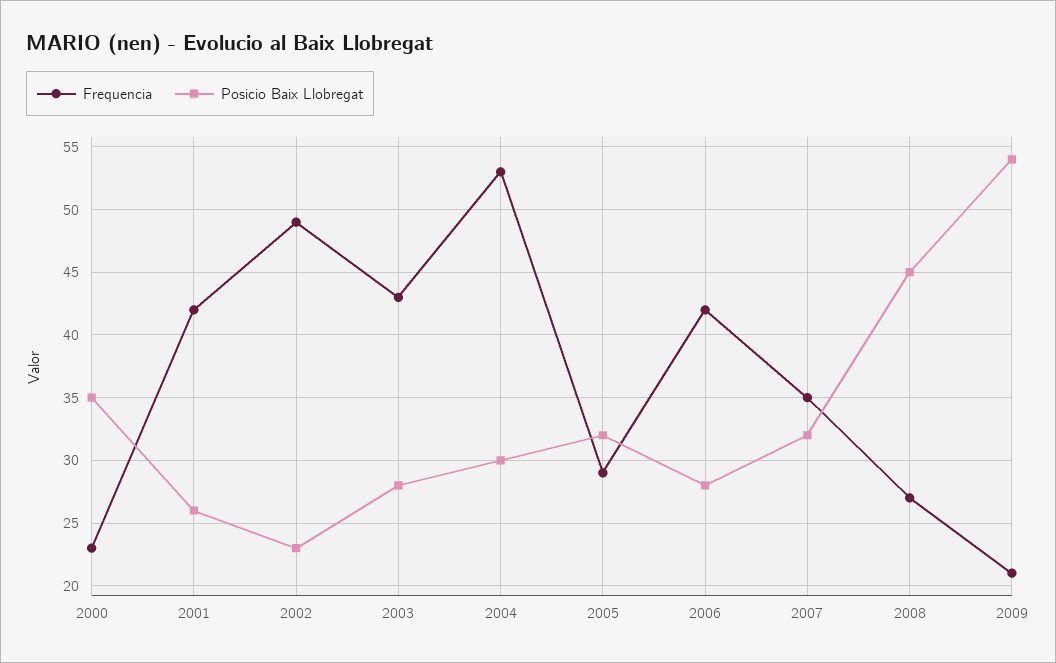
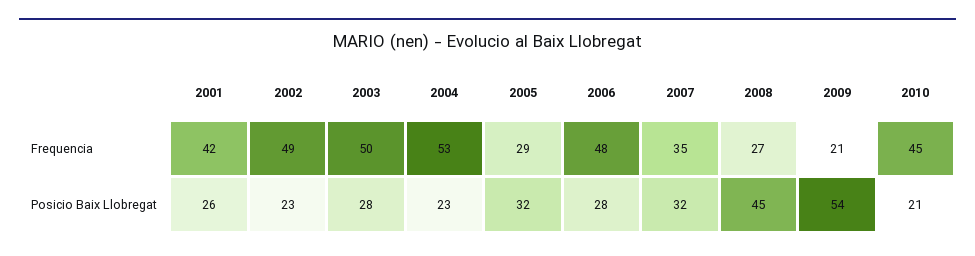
Frequencia, 2000: 23 -> none
Posicio Baix Llobregat, 2000: 35 -> none
Frequencia, 2003: 43 -> 50
Posicio Baix Llobregat, 2004: 30 -> 23
Frequencia, 2006: 42 -> 48
Frequencia, 2010: none -> 45
Posicio Baix Llobregat, 2010: none -> 21

